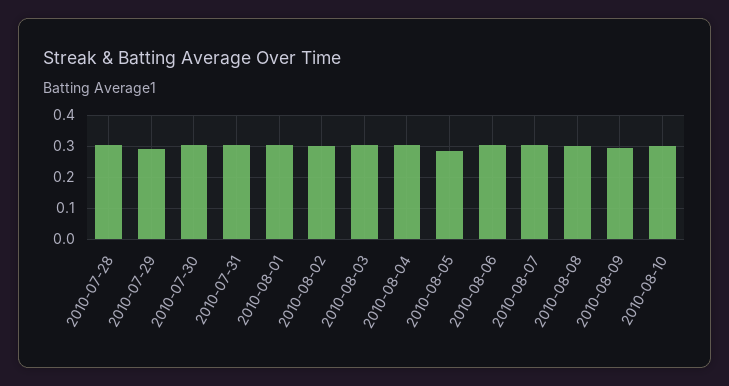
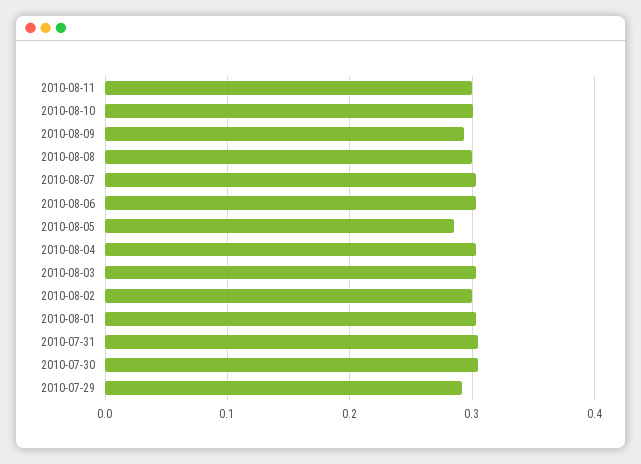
2010-07-28: 0.3 -> none
2010-08-11: none -> 0.3

